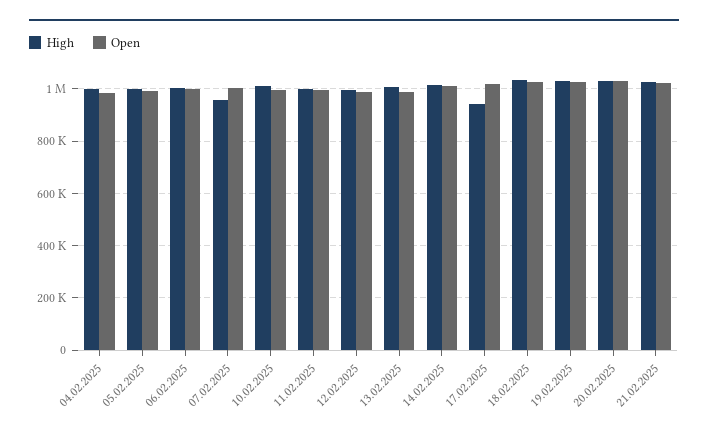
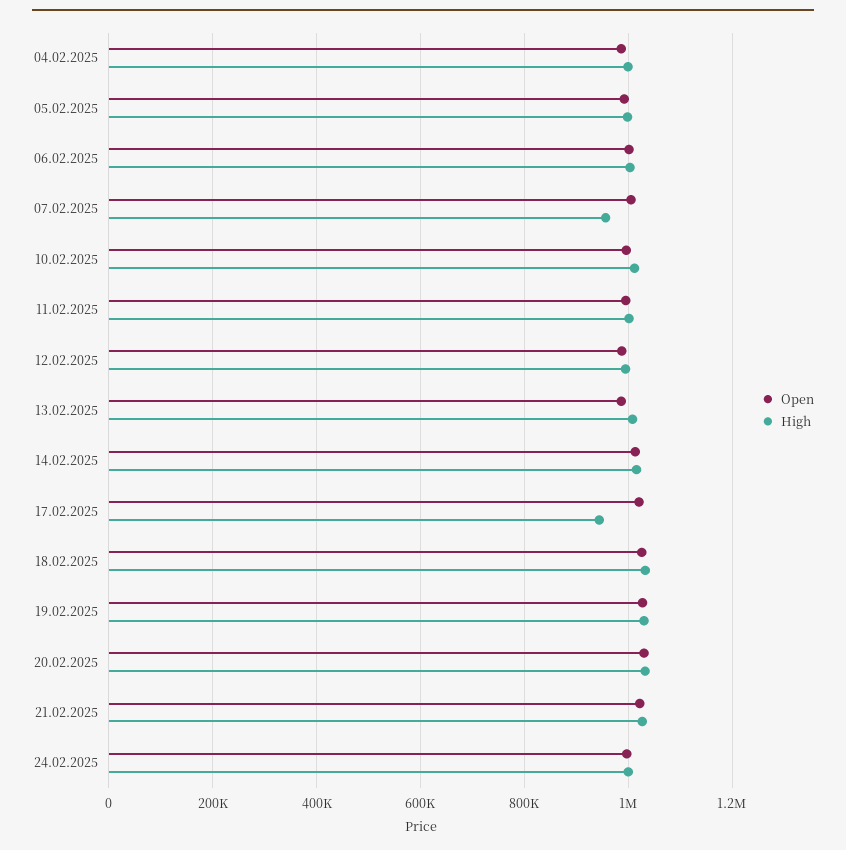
Open, 24.02.2025: none -> 1000000
High, 24.02.2025: none -> 1000000

